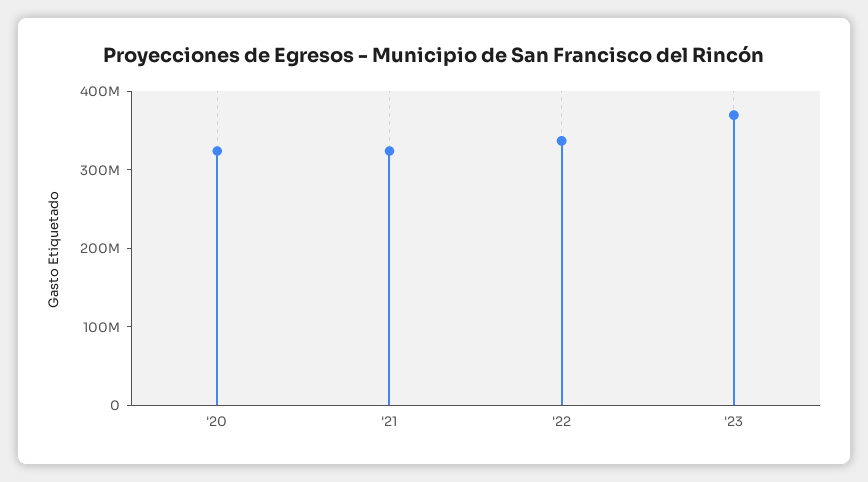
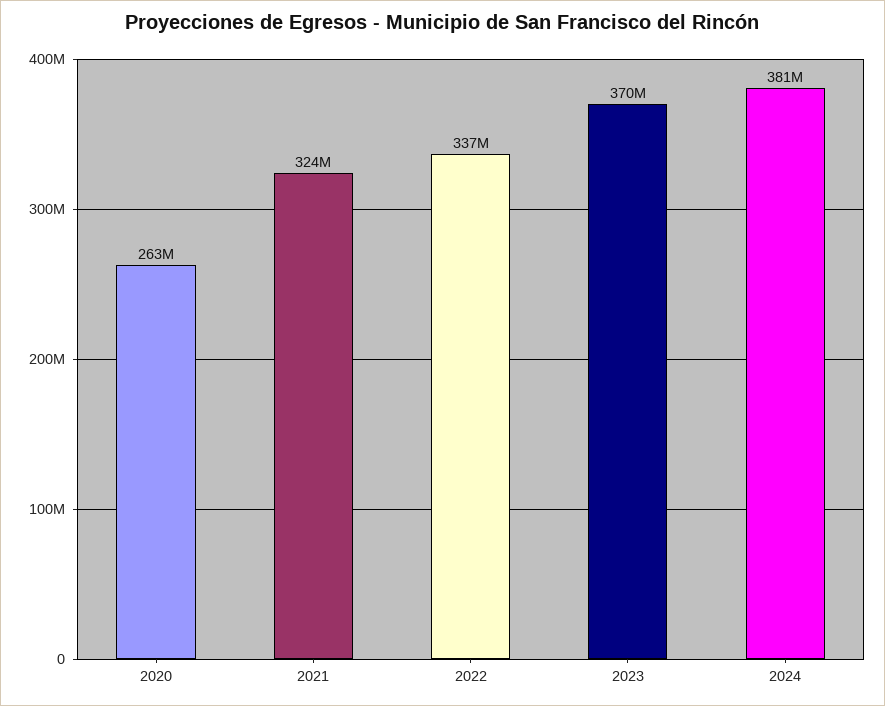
'20: 320000000 -> 263000000
2024: none -> 381000000

